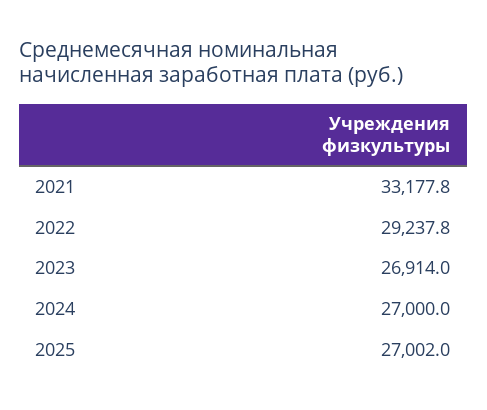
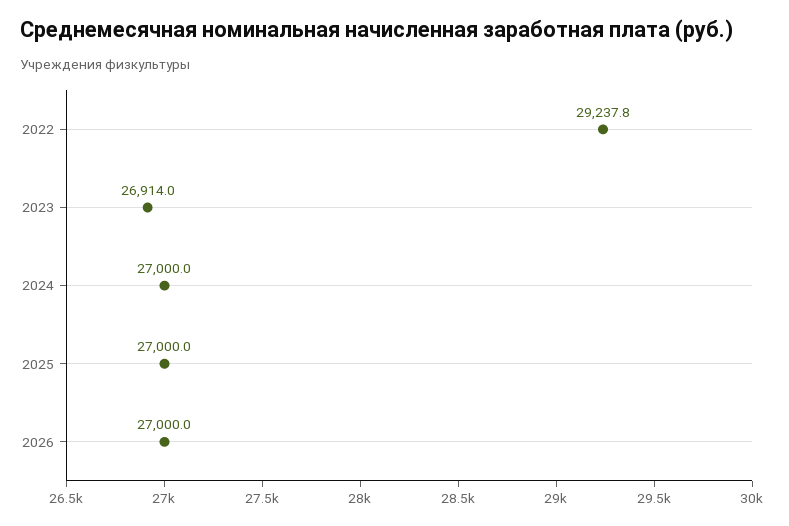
2021: 33177.8 -> none
2025: 27002 -> 27000
2026: none -> 27000

